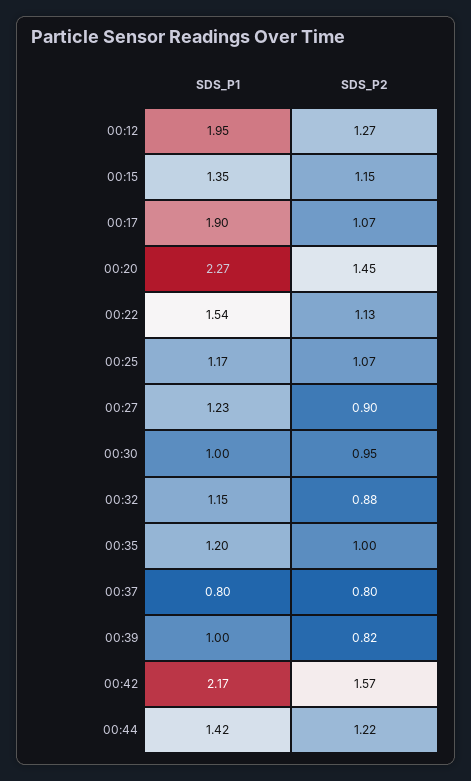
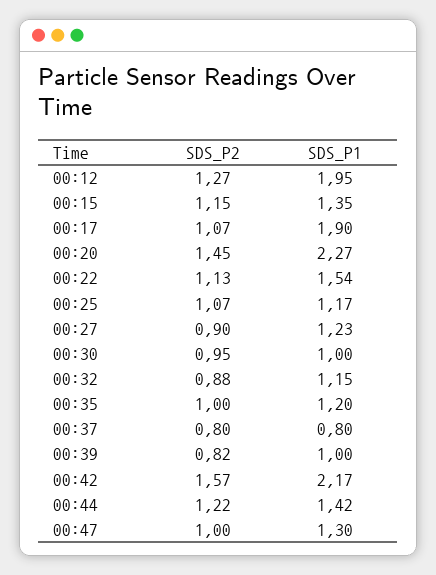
SDS_P2, 00:47: none -> 1
SDS_P1, 00:47: none -> 1.3

